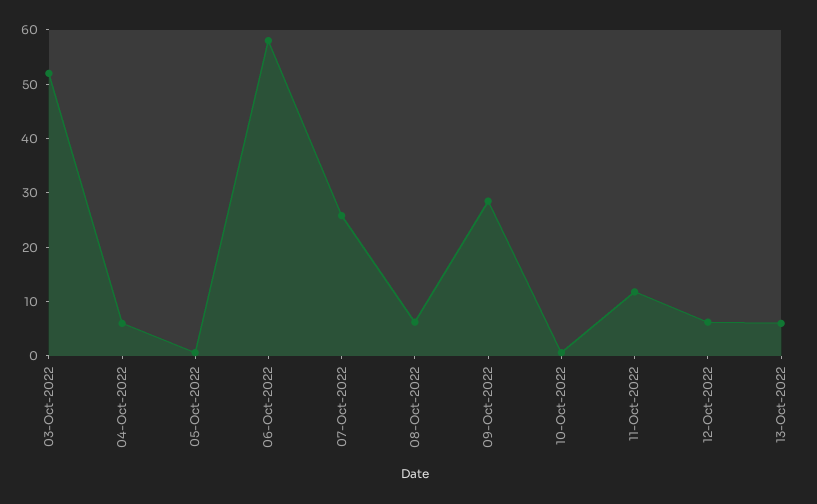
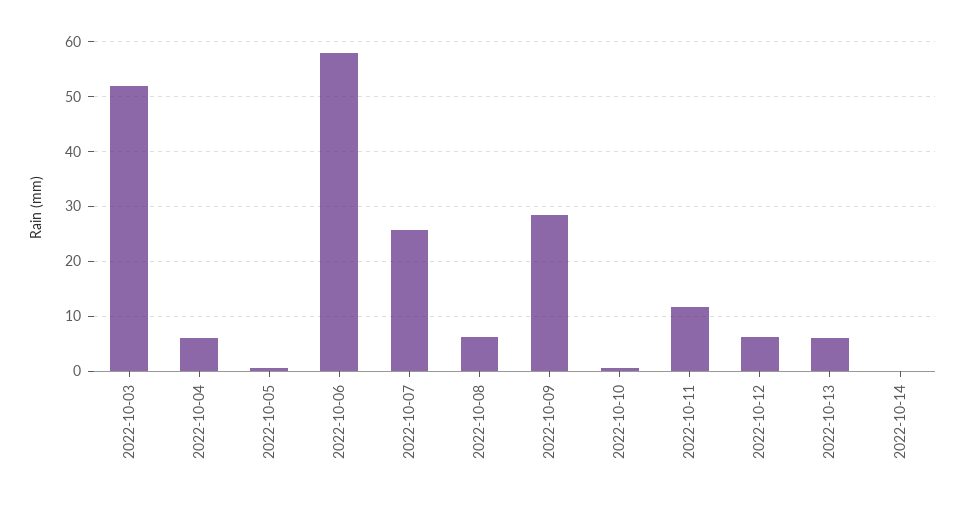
2022-10-14: none -> 0

